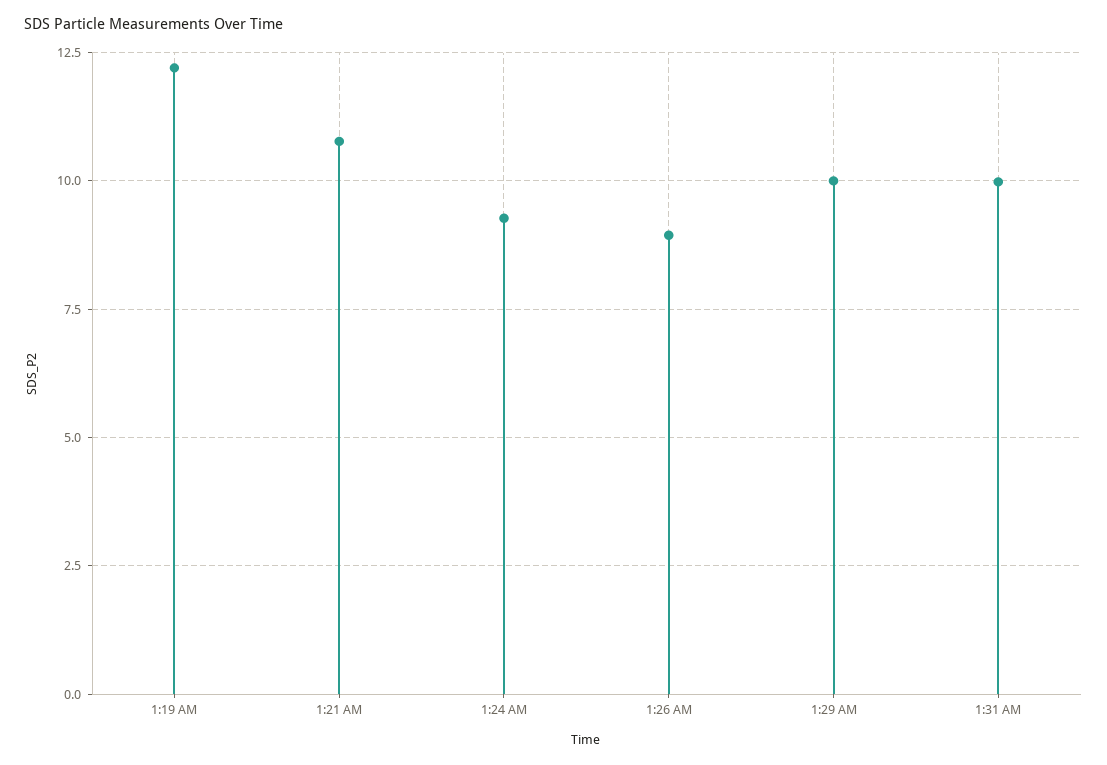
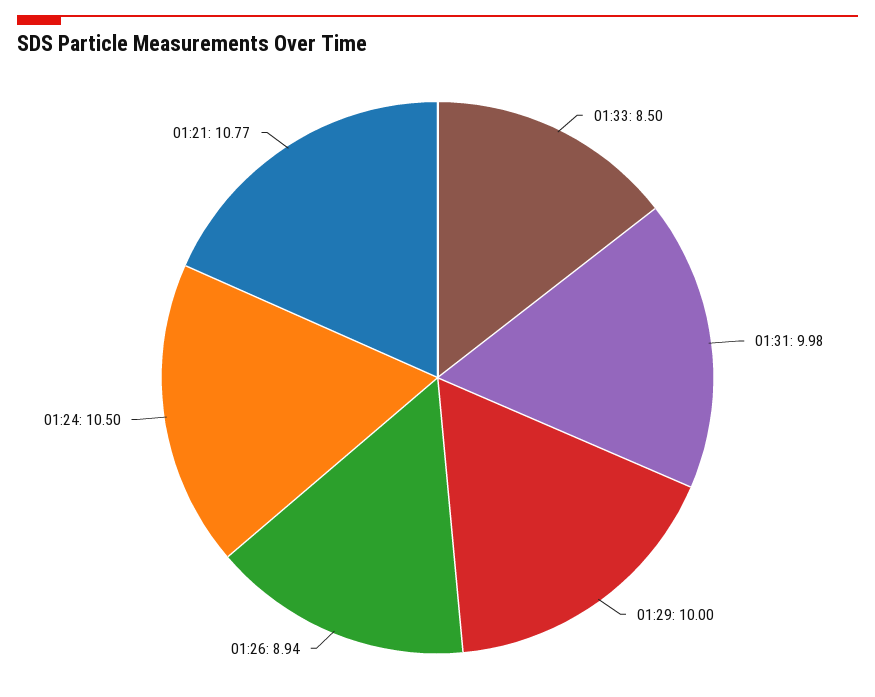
1:19 AM: 12.25 -> none
1:24 AM: 9.25 -> 10.5
01:33: none -> 8.5

